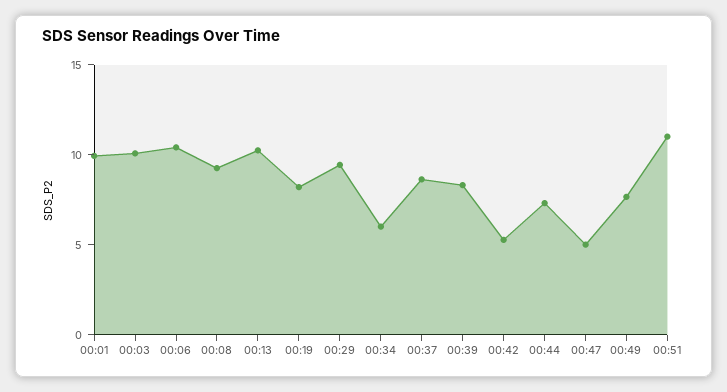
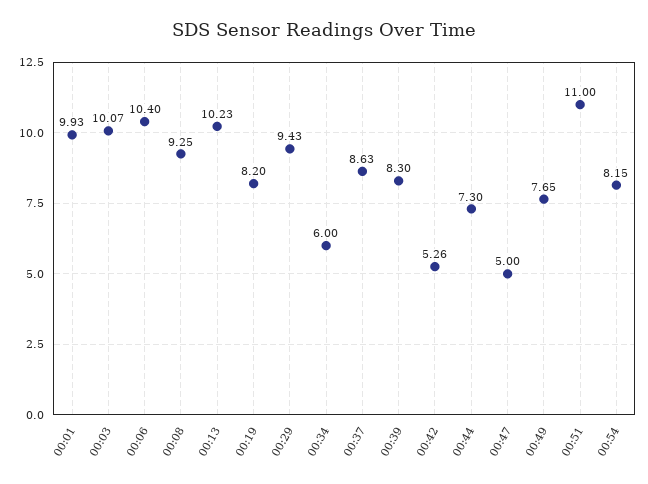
00:54: none -> 8.15

